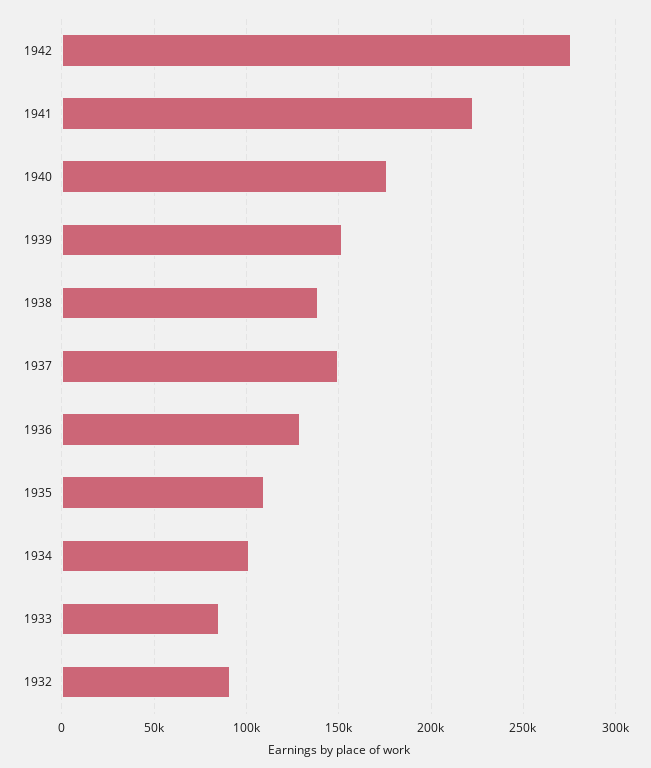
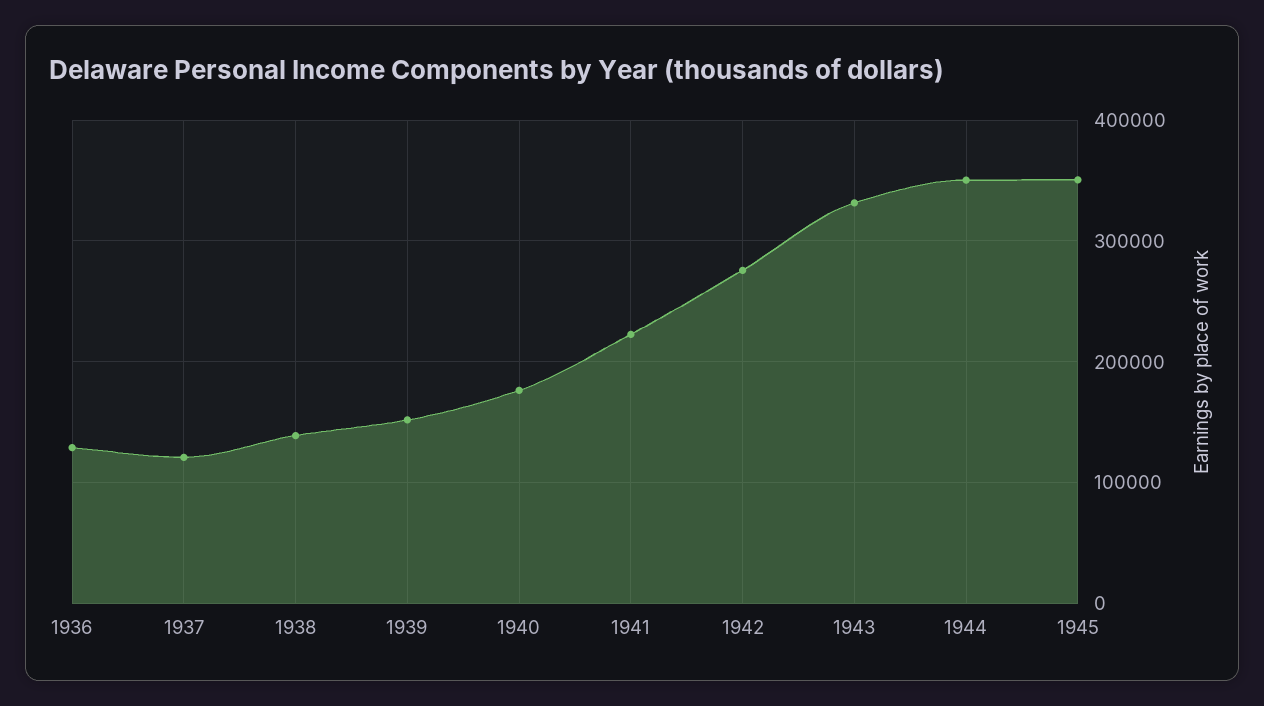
1937: 150000 -> 120000
1935: 110000 -> none
1934: 100000 -> none
1933: 85000 -> none
1932: 90000 -> none
1943: none -> 330000
1944: none -> 350000
1945: none -> 350000

